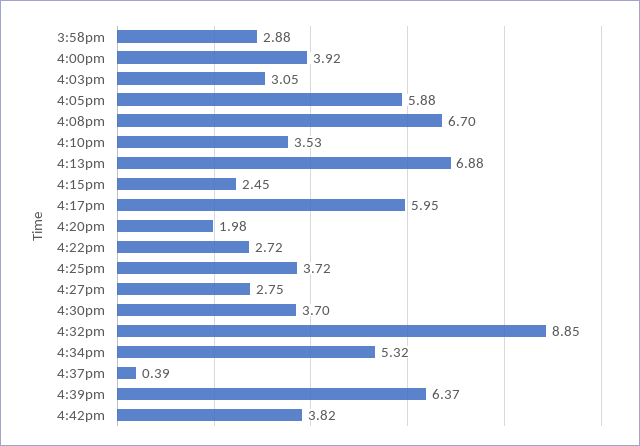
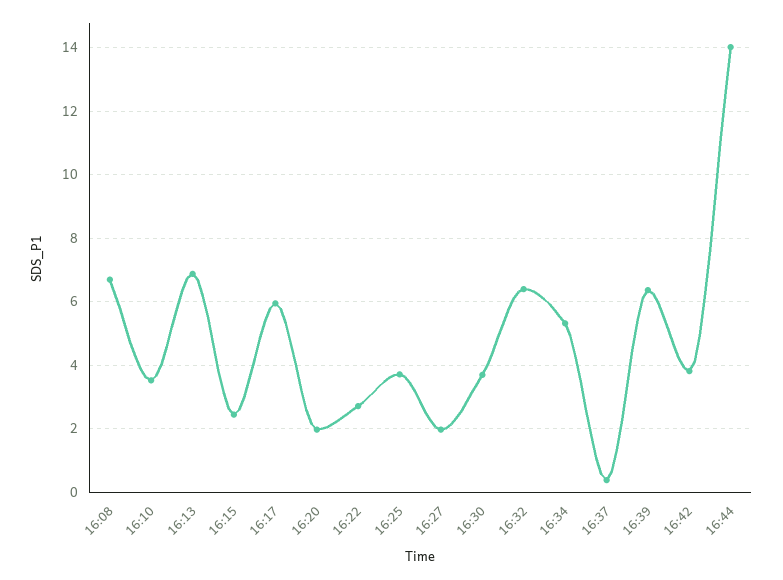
3:58pm: 2.88 -> none
4:00pm: 3.92 -> none
4:03pm: 3.05 -> none
4:05pm: 5.88 -> none
4:27pm: 2.75 -> 2
4:32pm: 8.85 -> 6.4
16:44: none -> 14

